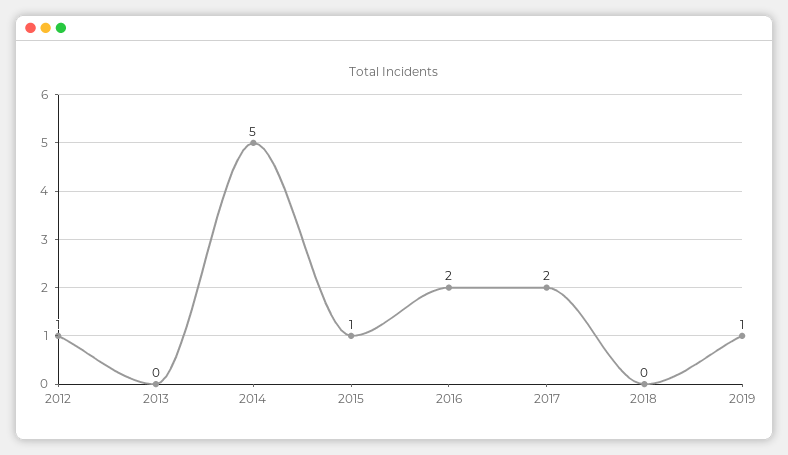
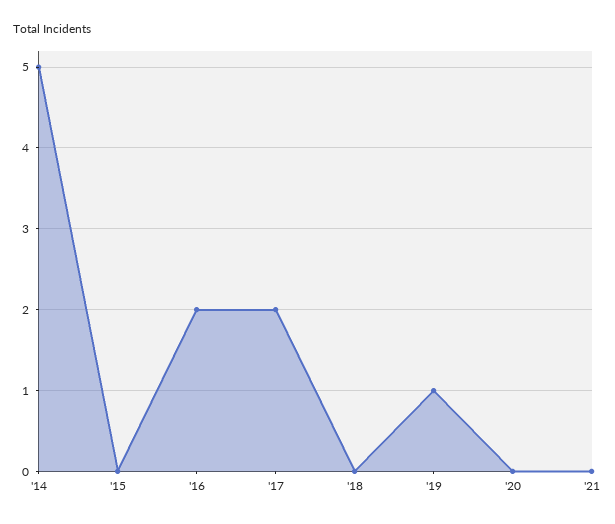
2012: 1 -> none
2013: 0 -> none
2015: 1 -> 0
'20: none -> 0
'21: none -> 0

